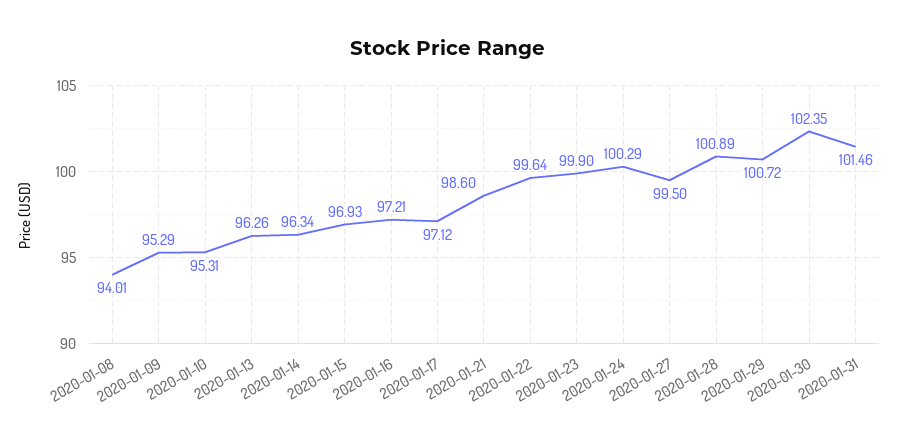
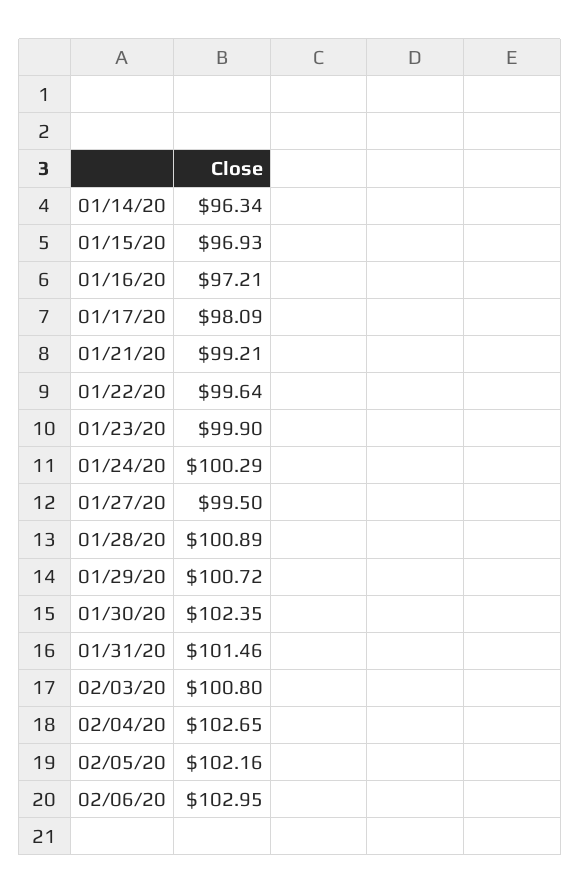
2020-01-08: 94.01 -> none
2020-01-09: 95.29 -> none
2020-01-10: 95.31 -> none
2020-01-13: 96.26 -> none
2020-01-17: 97.12 -> 98.09
2020-01-21: 98.6 -> 99.21
02/03/20: none -> 100.8
02/04/20: none -> 102.65
02/05/20: none -> 102.16
02/06/20: none -> 102.95

